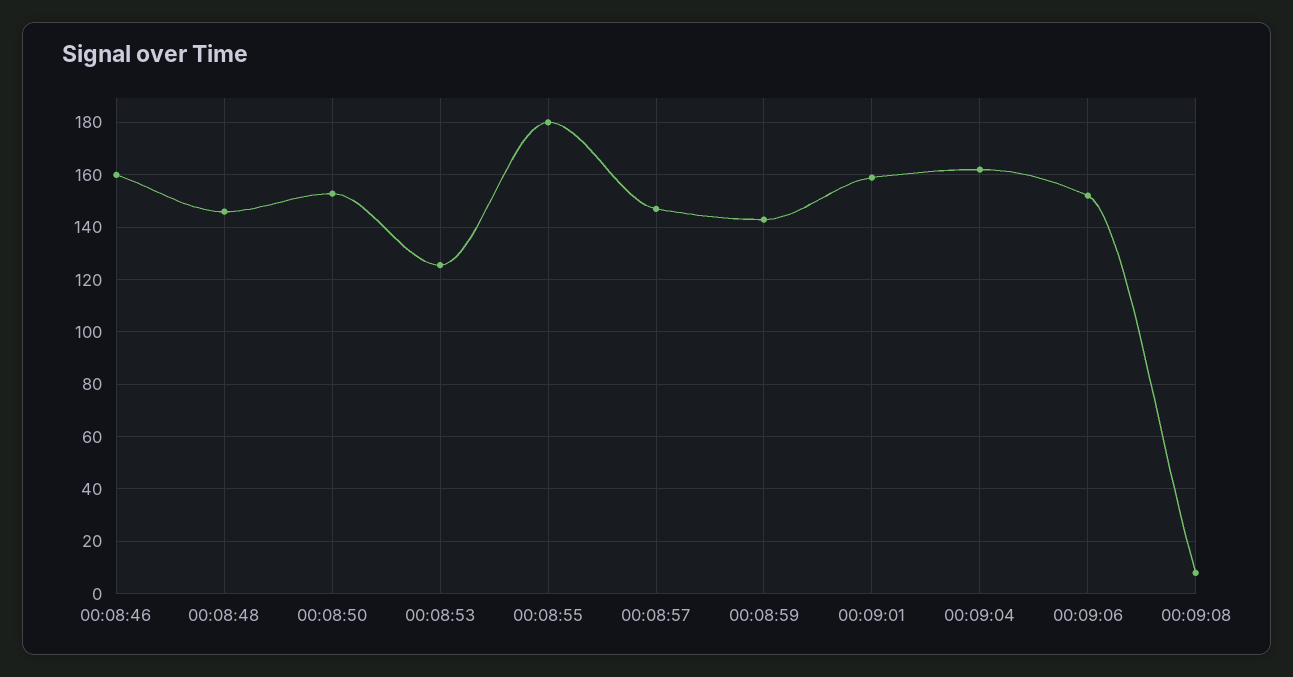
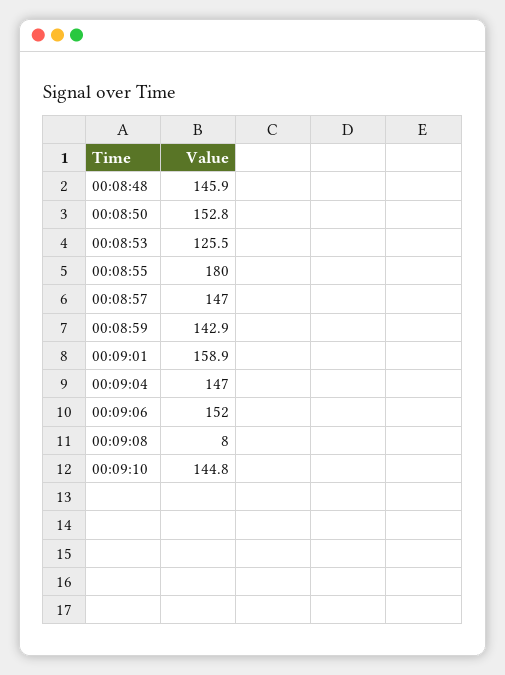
00:08:46: 160 -> none
00:09:04: 162.5 -> 147
00:09:10: none -> 144.8

